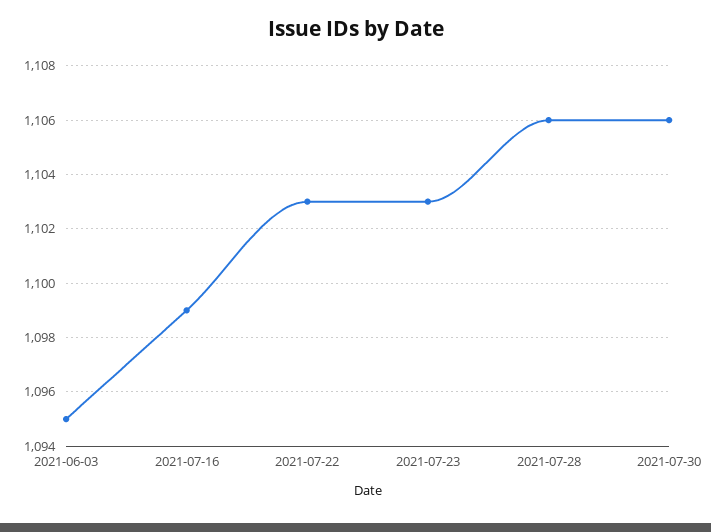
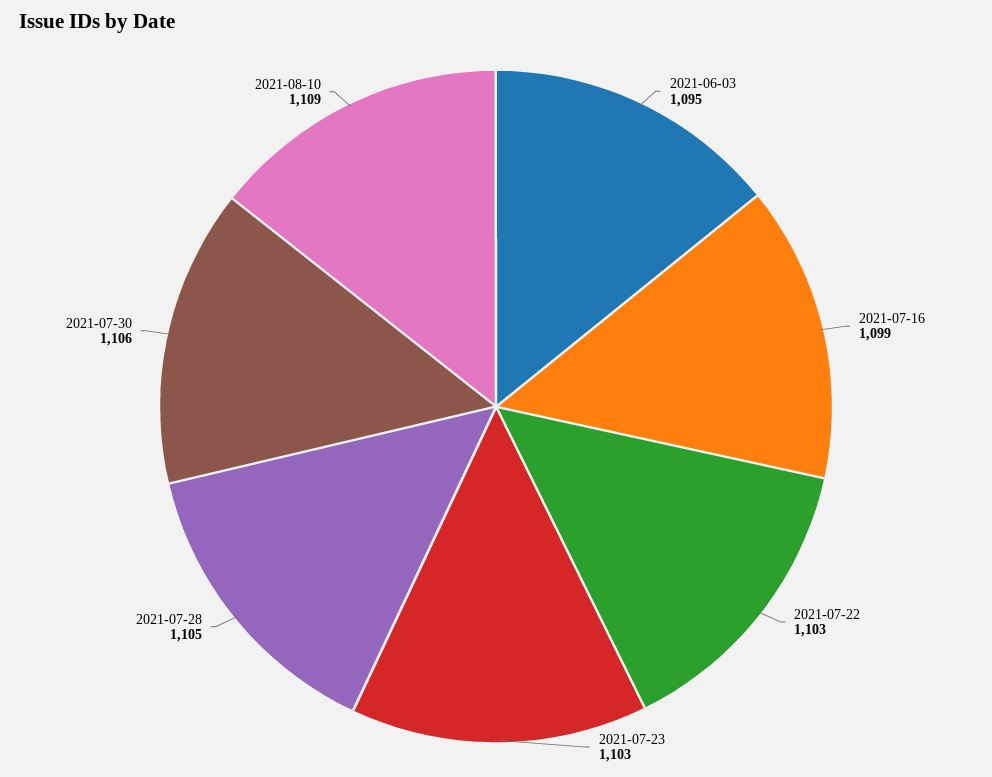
2021-07-28: 1106 -> 1105
2021-08-10: none -> 1109

